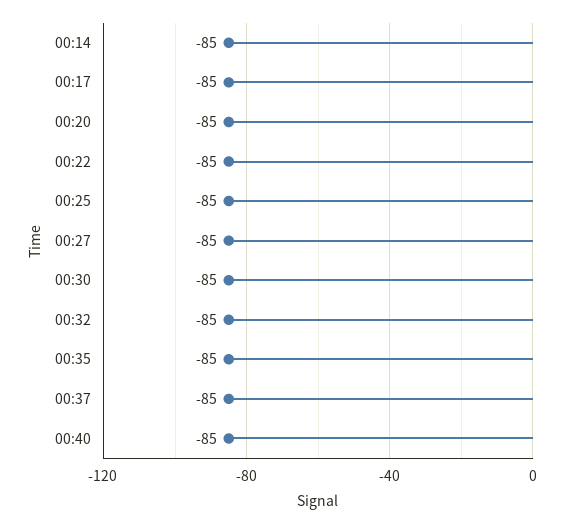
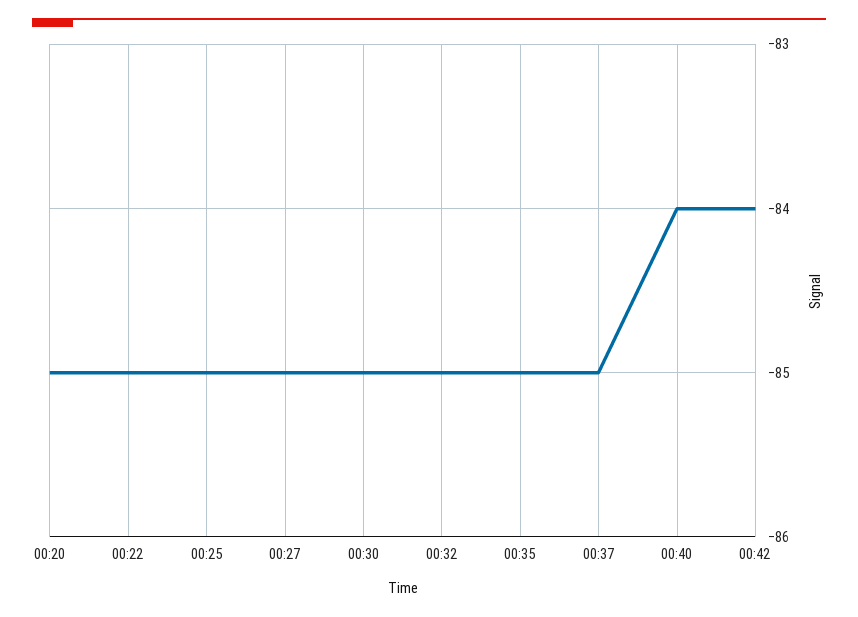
00:14: -85 -> none
00:17: -85 -> none
00:40: -85 -> -84
00:42: none -> -84

